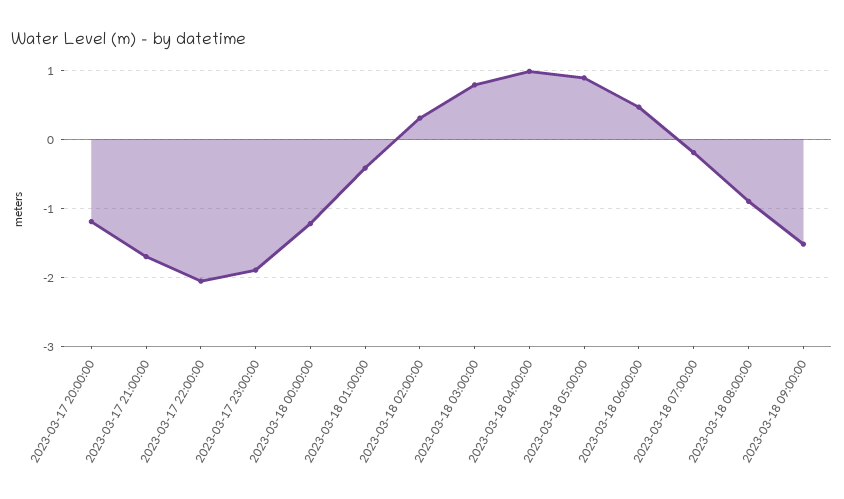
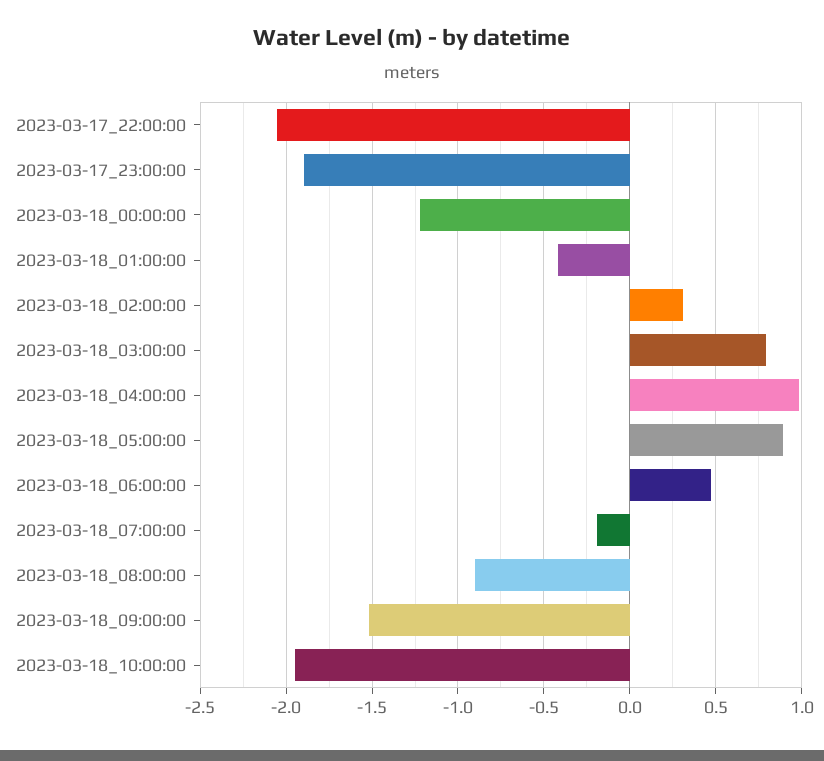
2023-03-17 20:00:00: -1.2 -> none
2023-03-17 21:00:00: -1.7 -> none
2023-03-18_10:00:00: none -> -1.95

